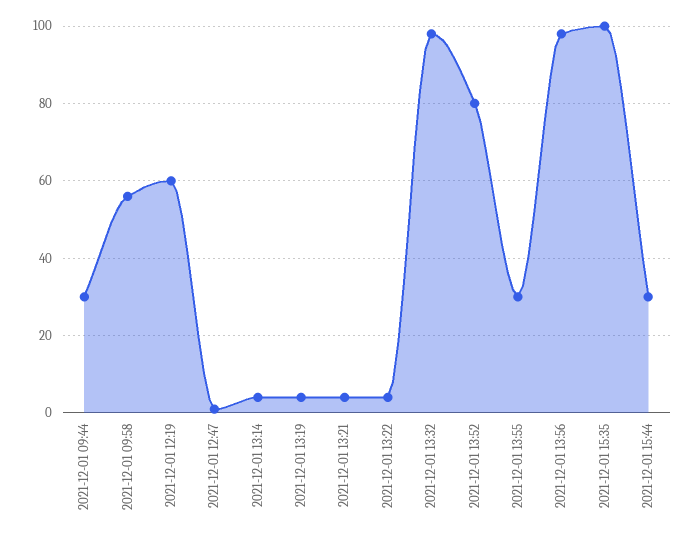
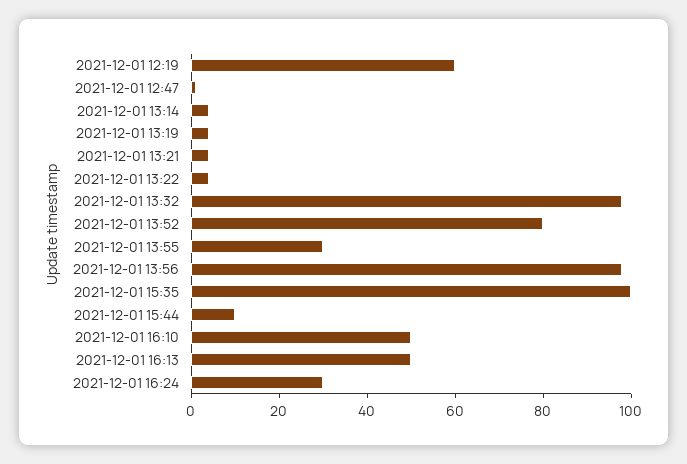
2021-12-01 09:44: 30 -> none
2021-12-01 09:58: 55 -> none
2021-12-01 15:44: 30 -> 10
2021-12-01 16:10: none -> 50
2021-12-01 16:13: none -> 50
2021-12-01 16:24: none -> 30

